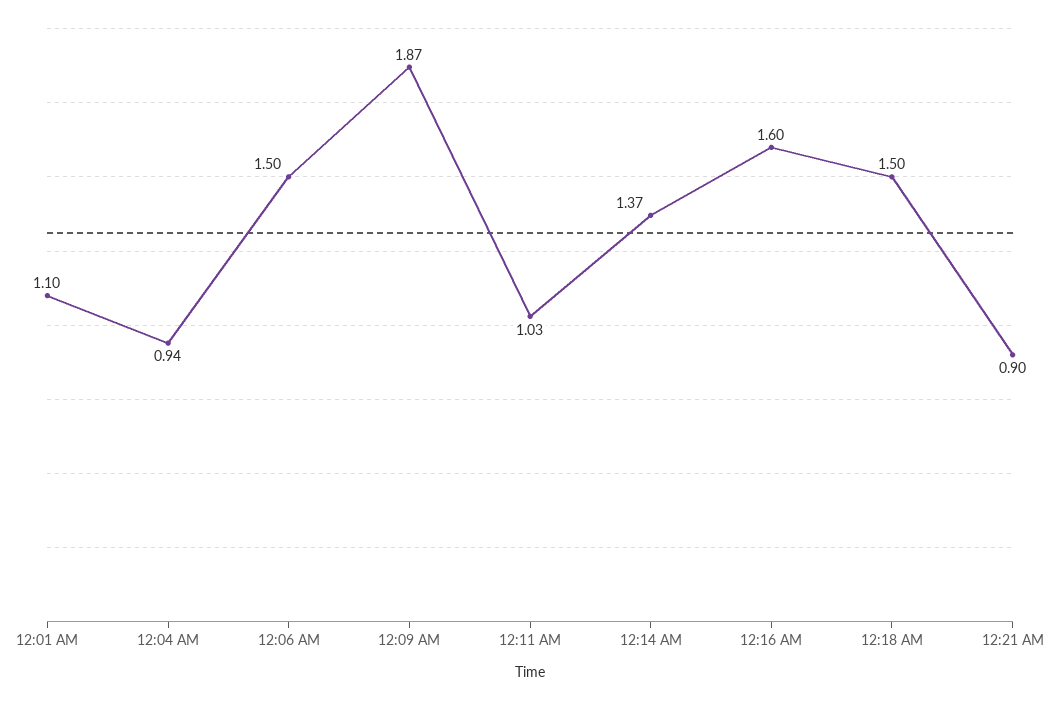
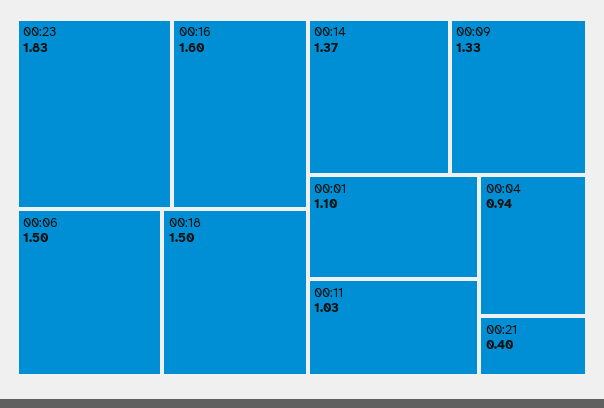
12:09 AM: 1.87 -> 1.33
12:21 AM: 0.9 -> 0.4
00:23: none -> 1.83

